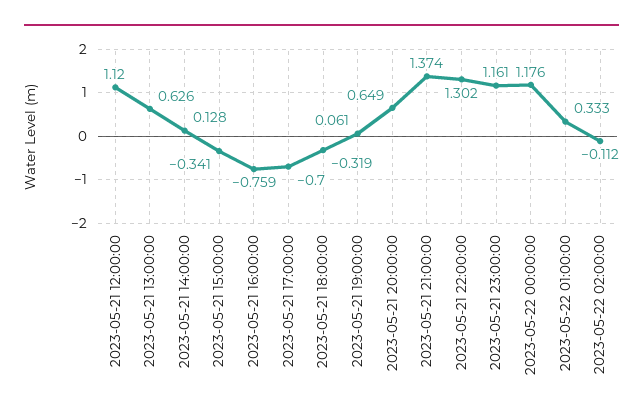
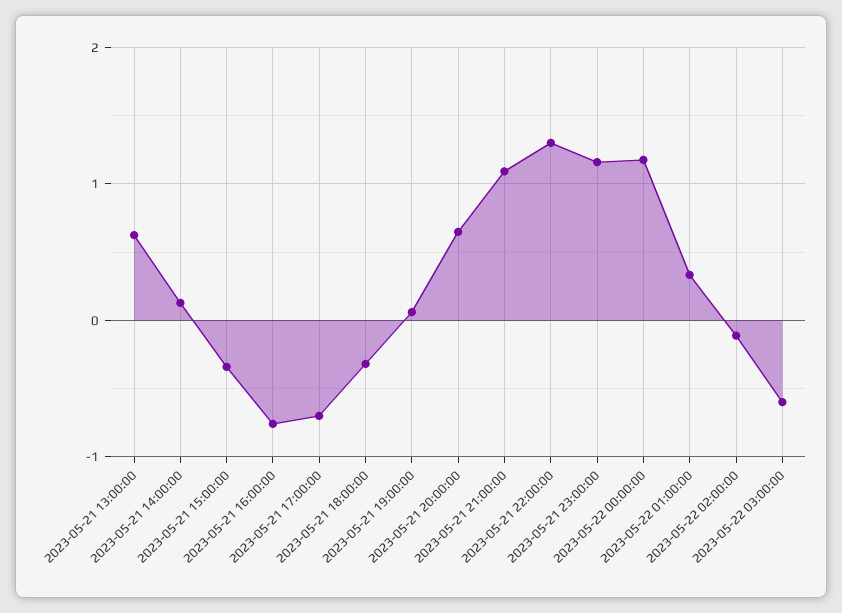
2023-05-21 12:00:00: 1.12 -> none
2023-05-21 21:00:00: 1.374 -> 1.1
2023-05-22 03:00:00: none -> -0.6

